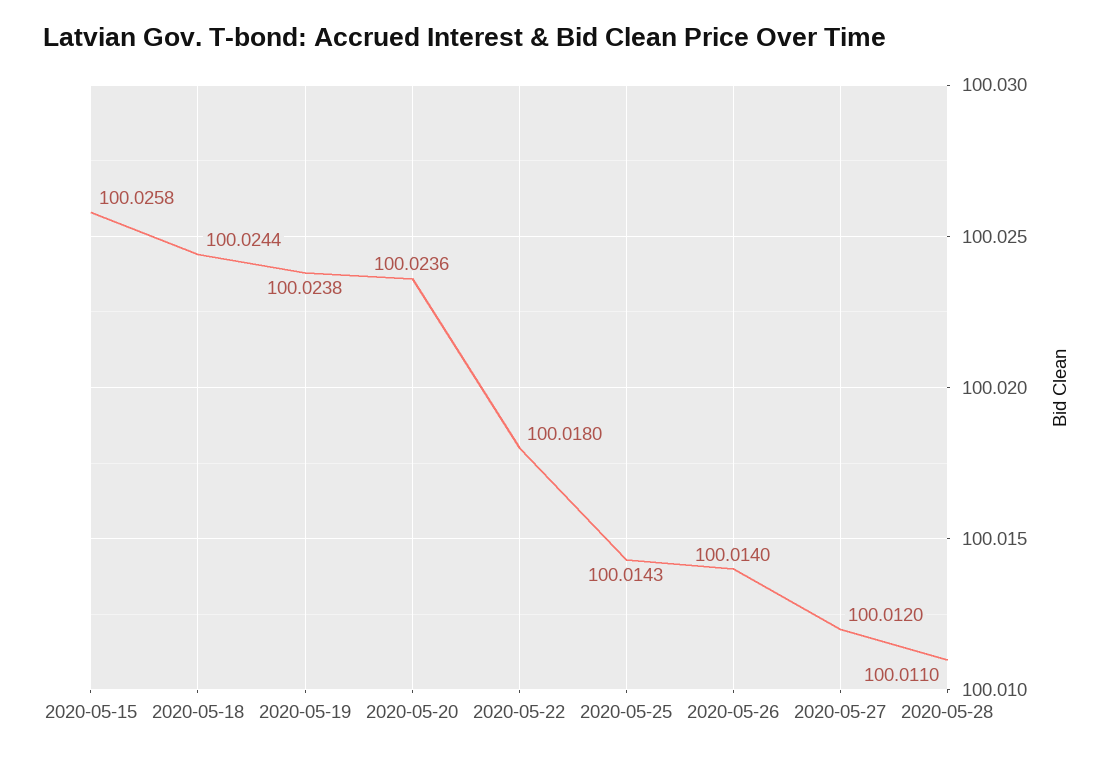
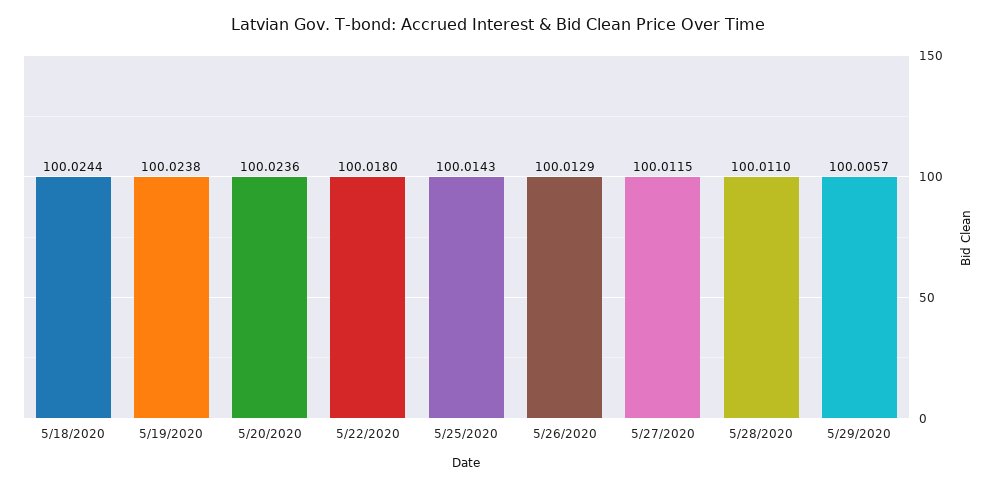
2020-05-15: 100.0258 -> none
2020-05-26: 100.014 -> 100.0129
2020-05-27: 100.012 -> 100.0115
5/29/2020: none -> 100.0057

